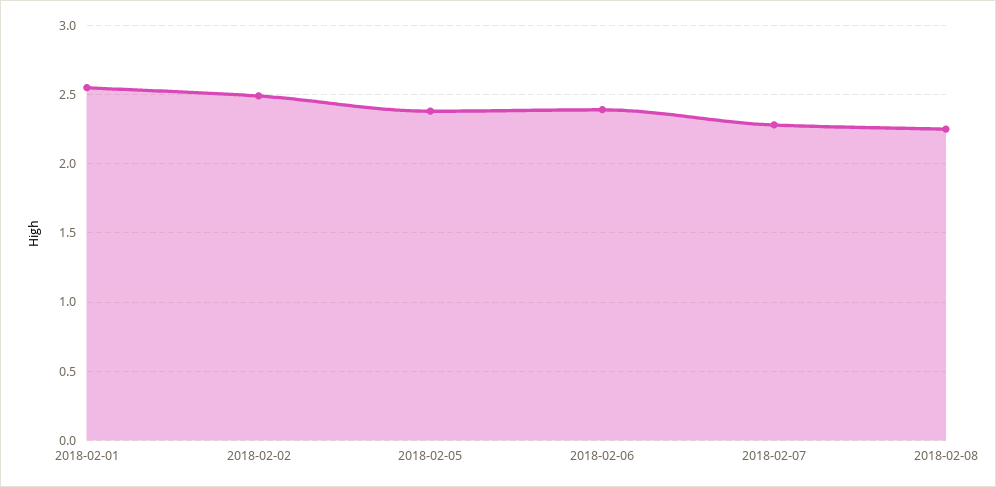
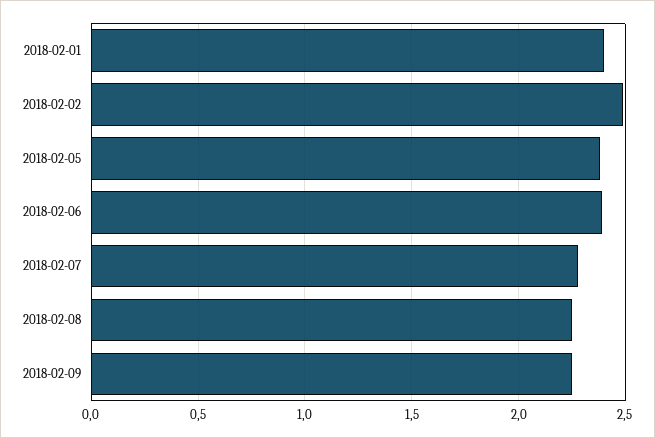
2018-02-01: 2.55 -> 2.4
2018-02-09: none -> 2.25

